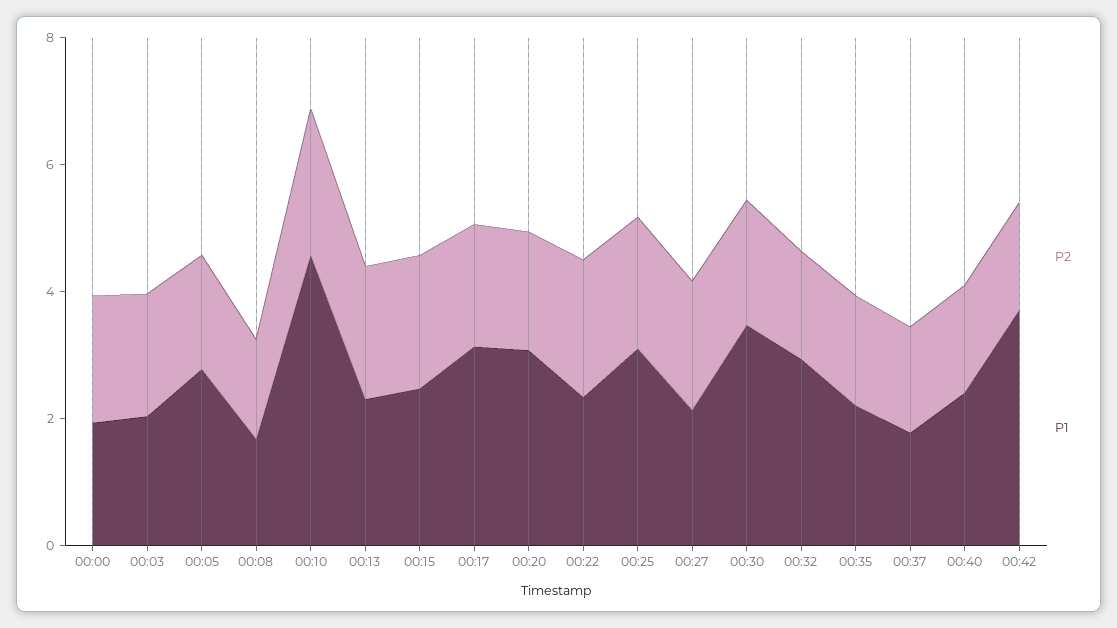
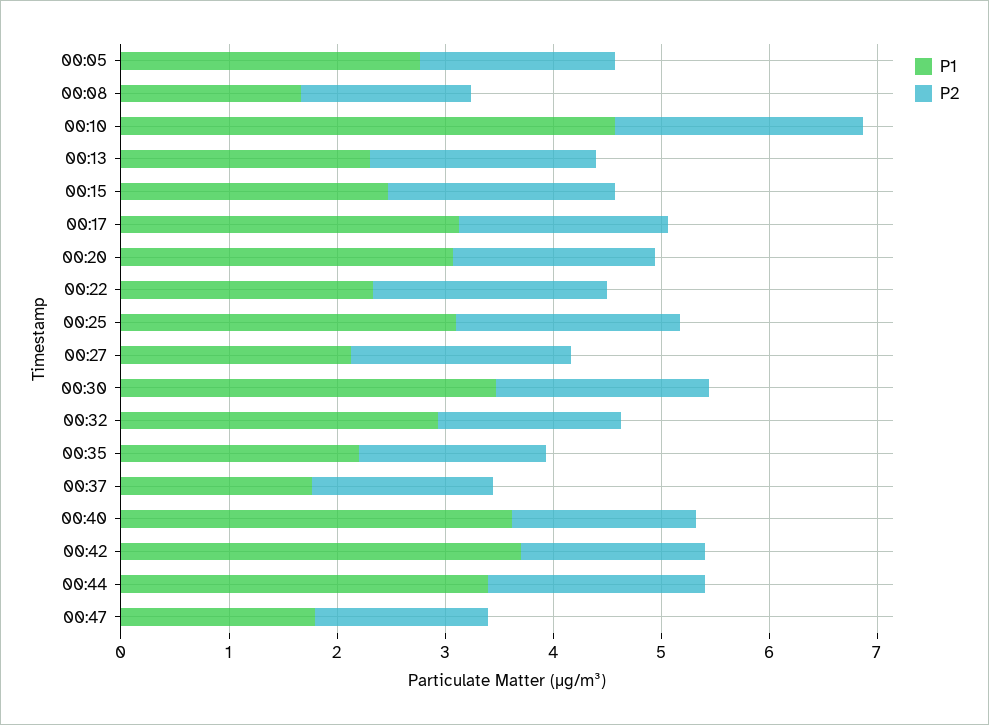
P2, 00:00: 2 -> none
P1, 00:00: 2 -> none
P2, 00:03: 2 -> none
P1, 00:03: 2 -> none
P1, 00:40: 2.5 -> 3.6
P1, 00:44: none -> 3.4
P2, 00:44: none -> 2
P1, 00:47: none -> 1.8
P2, 00:47: none -> 1.6

